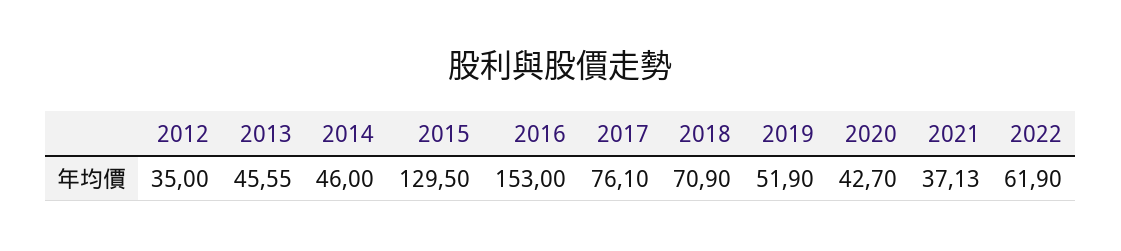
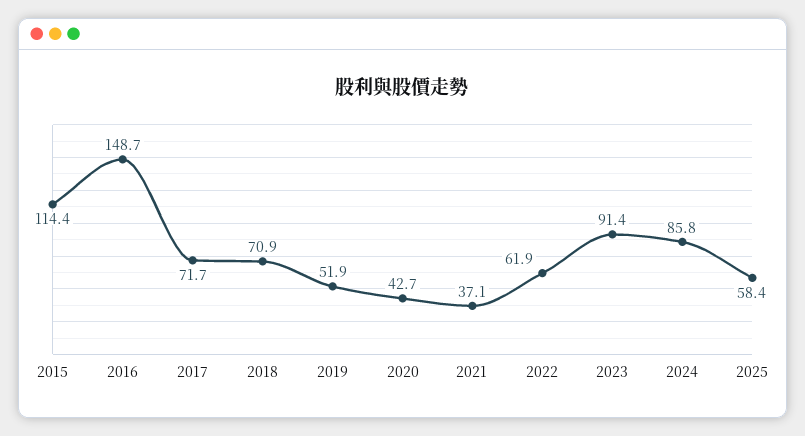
2012: 35 -> none
2013: 45.55 -> none
2014: 46 -> none
2015: 129.5 -> 114.4
2016: 153 -> 148.7
2017: 76.1 -> 71.7
2023: none -> 91.4
2024: none -> 85.8
2025: none -> 58.4

